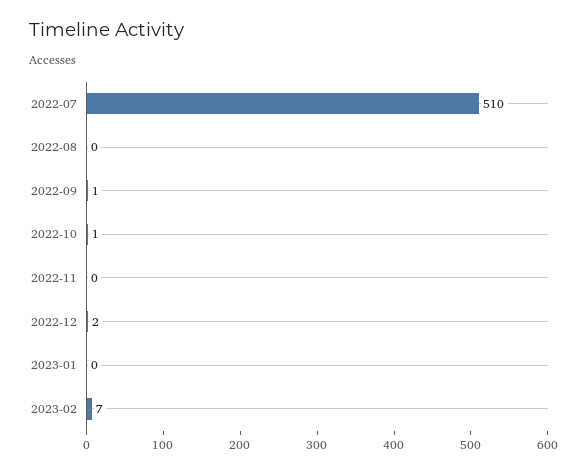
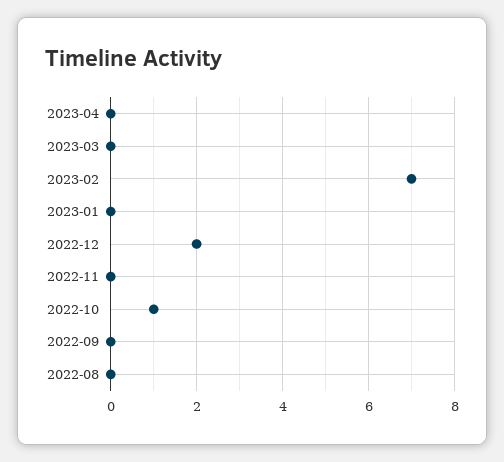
2022-07: 510 -> none
2022-09: 1 -> 0
2023-04: none -> 0
2023-03: none -> 0

